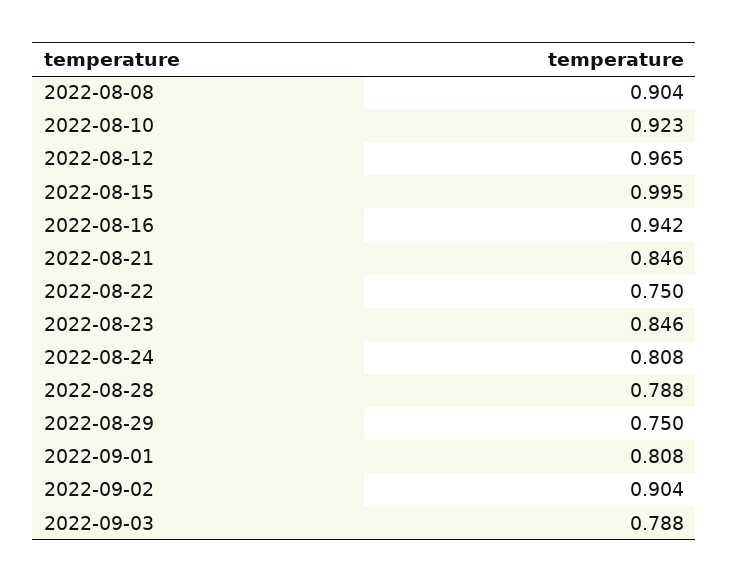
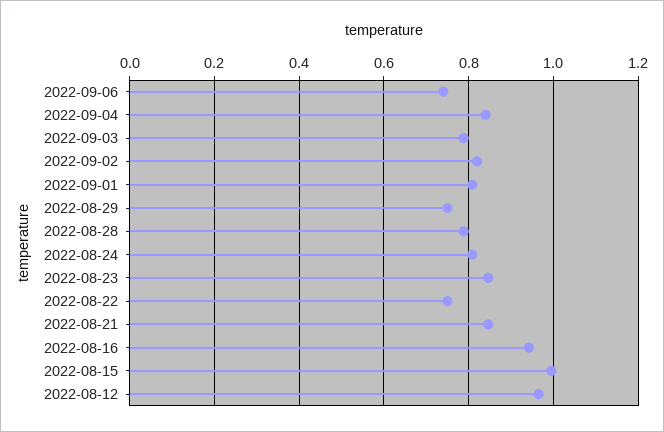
2022-08-08: 0.904 -> none
2022-08-10: 0.923 -> none
2022-09-02: 0.904 -> 0.82
2022-09-06: none -> 0.74
2022-09-04: none -> 0.84

